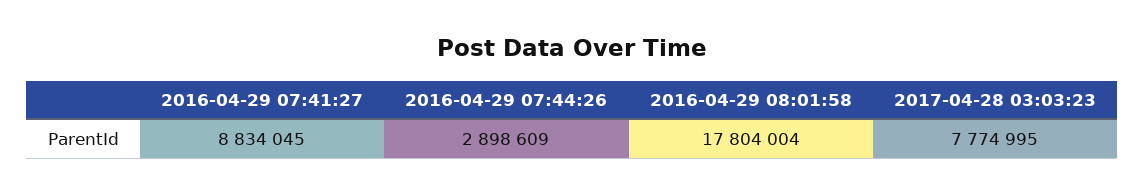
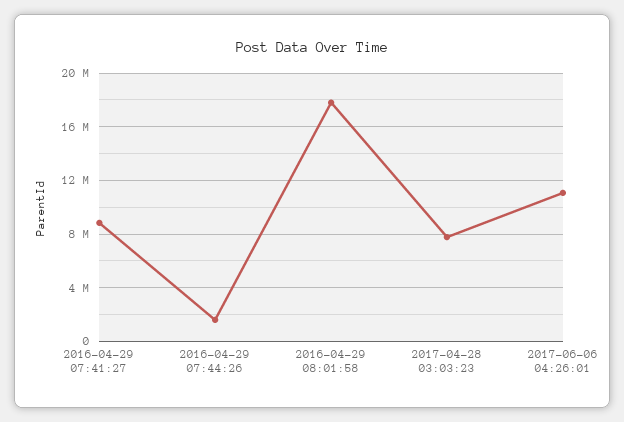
2016-04-29 07:44:26: 2898609 -> 1500000
2017-06-06 04:26:01: none -> 11000000

